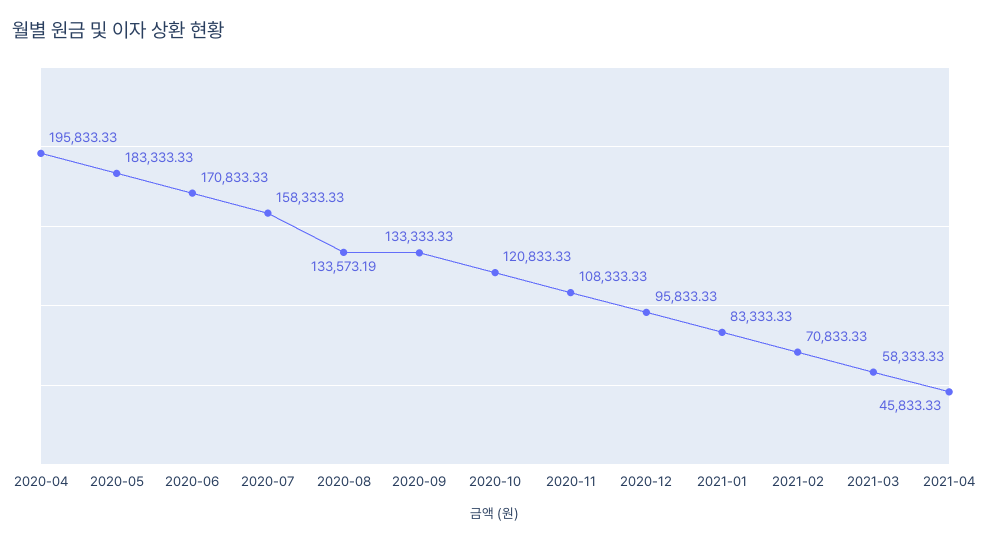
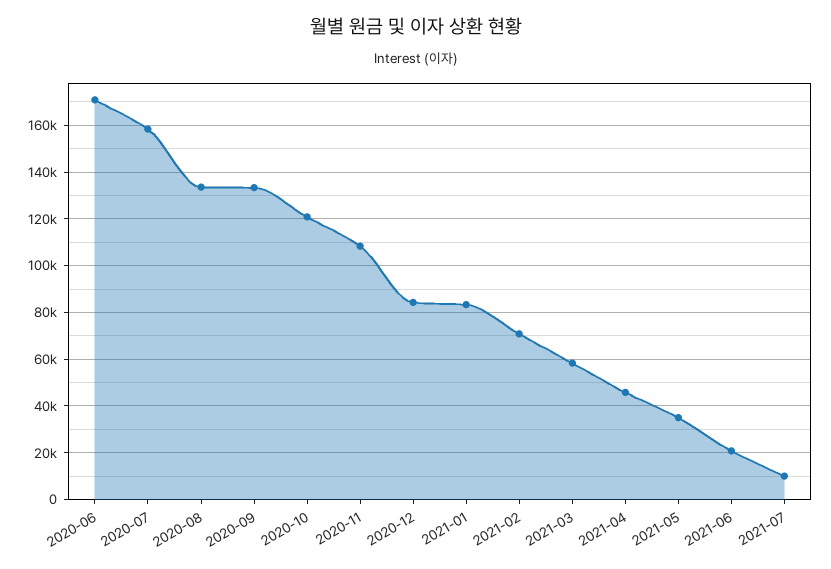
2020-04: 195833.33 -> none
2020-05: 183333.33 -> none
2020-12: 95833.33 -> 85000
2021-05: none -> 35000
2021-06: none -> 20000
2021-07: none -> 10000

